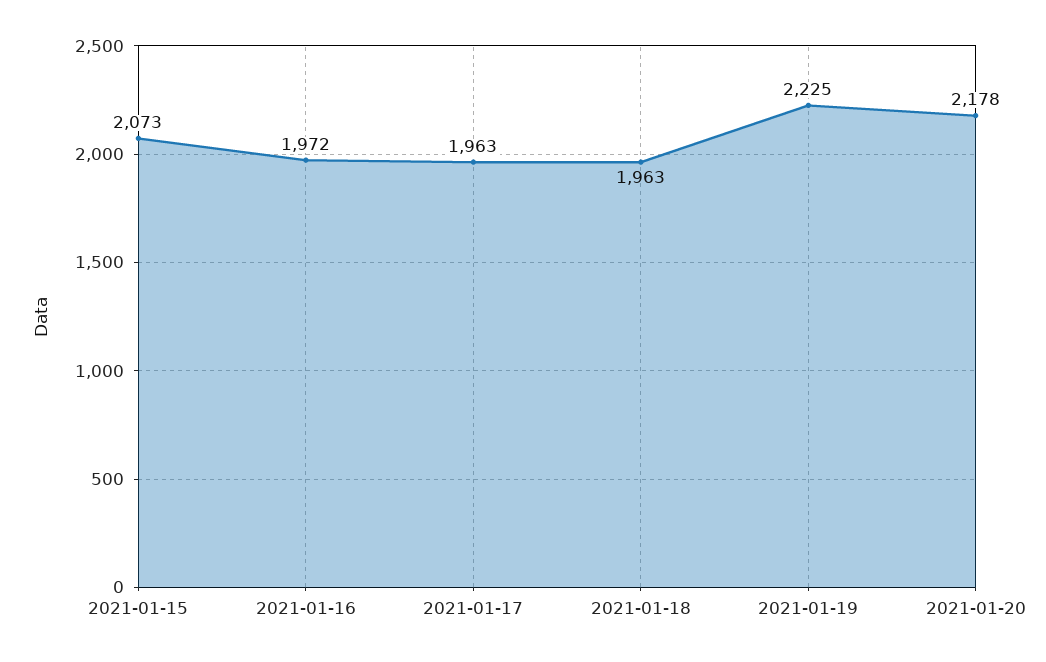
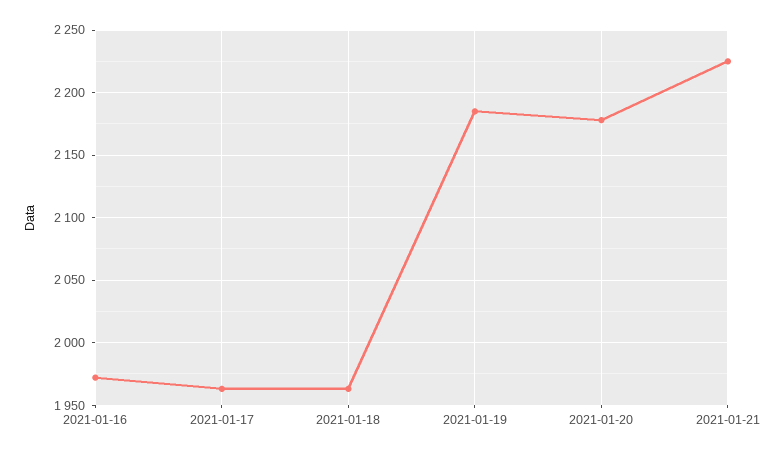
2021-01-15: 2073 -> none
2021-01-19: 2225 -> 2185
2021-01-21: none -> 2225

